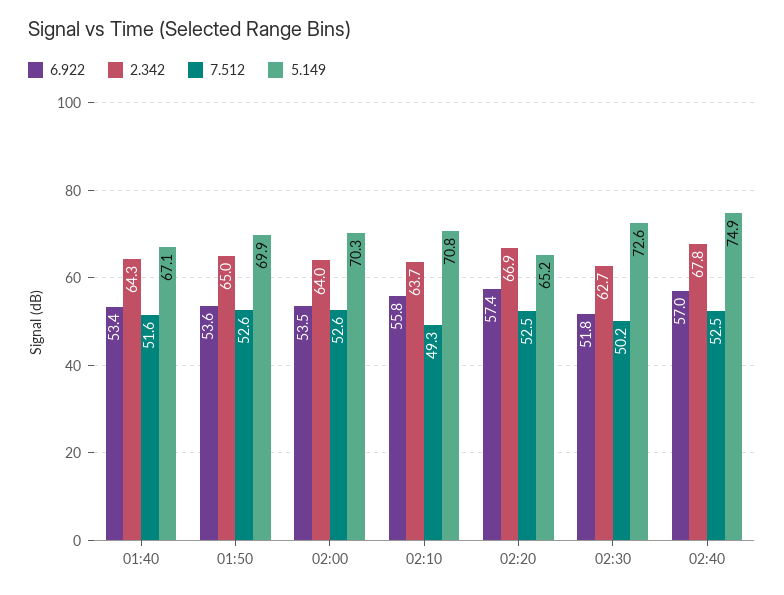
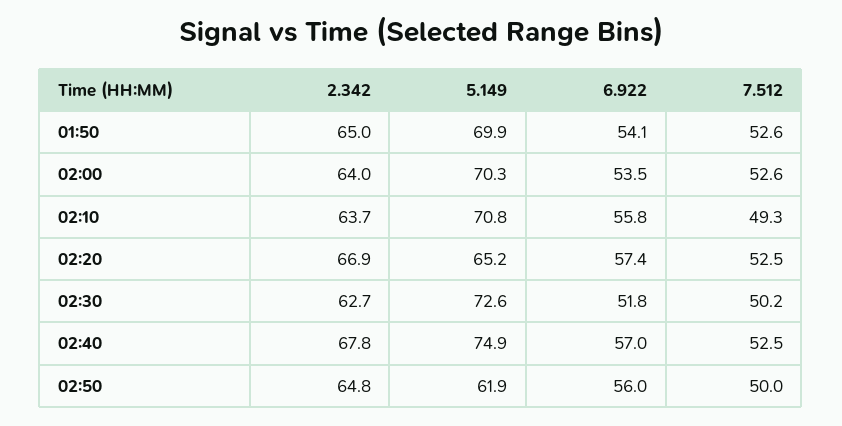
6.922, 01:40: 53.4 -> none
2.342, 01:40: 64.3 -> none
7.512, 01:40: 51.6 -> none
5.149, 01:40: 67.1 -> none
6.922, 01:50: 53.6 -> 54.1
2.342, 02:50: none -> 64.8
5.149, 02:50: none -> 61.9
6.922, 02:50: none -> 56
7.512, 02:50: none -> 50

